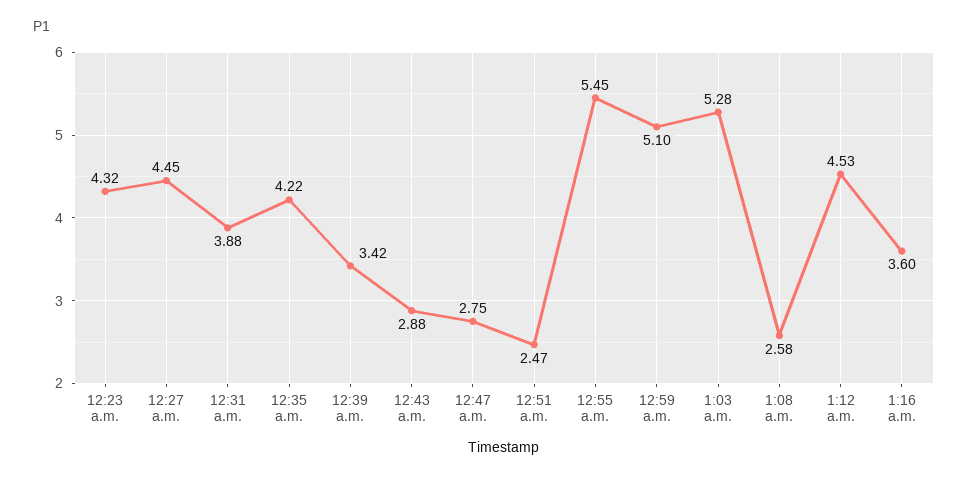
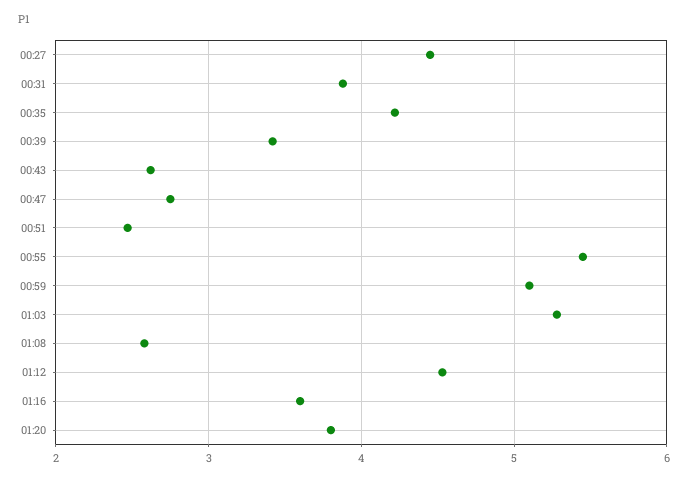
12:23 a.m.: 4.32 -> none
12:43 a.m.: 2.88 -> 2.6
01:20: none -> 3.8

